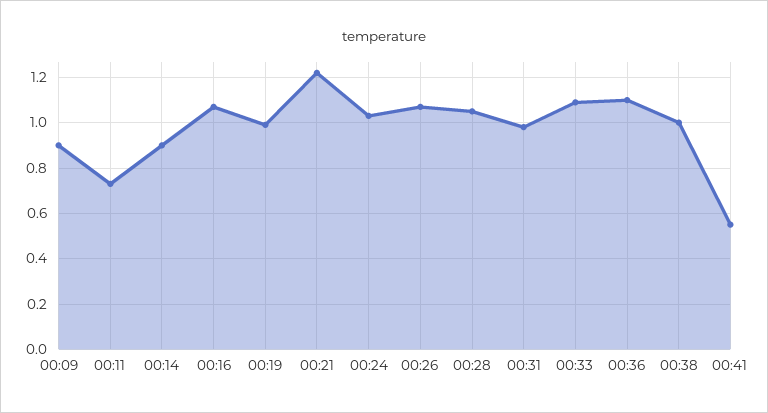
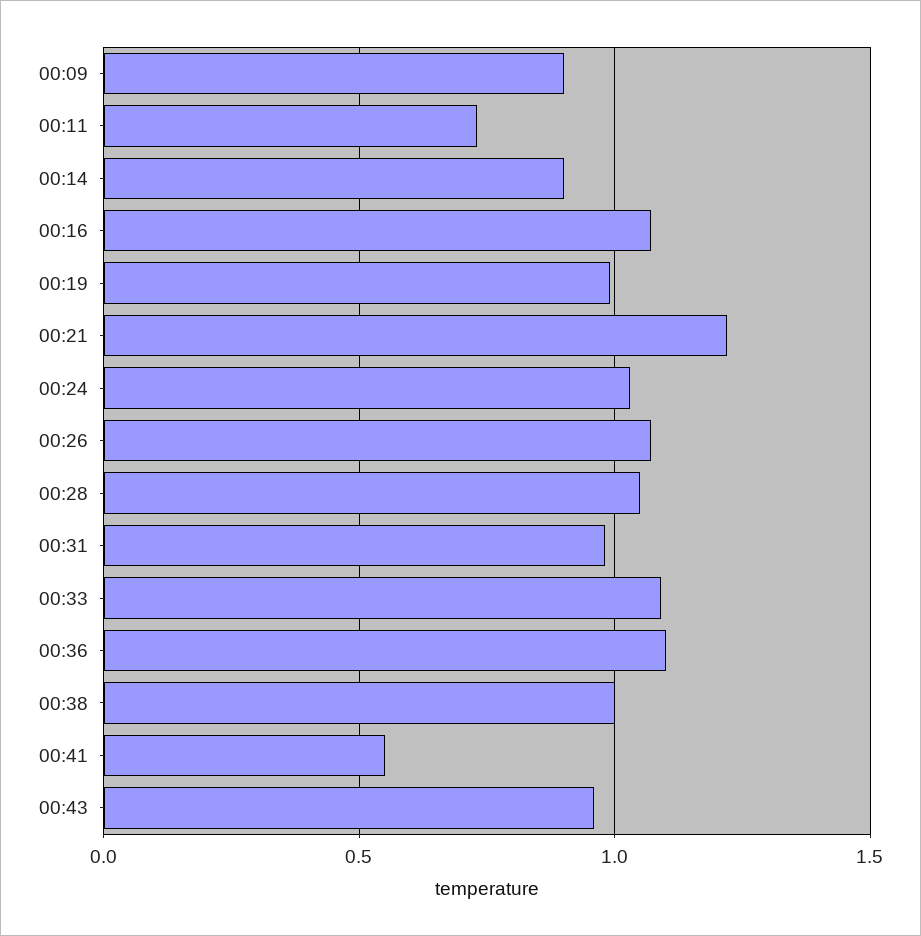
00:43: none -> 0.95

